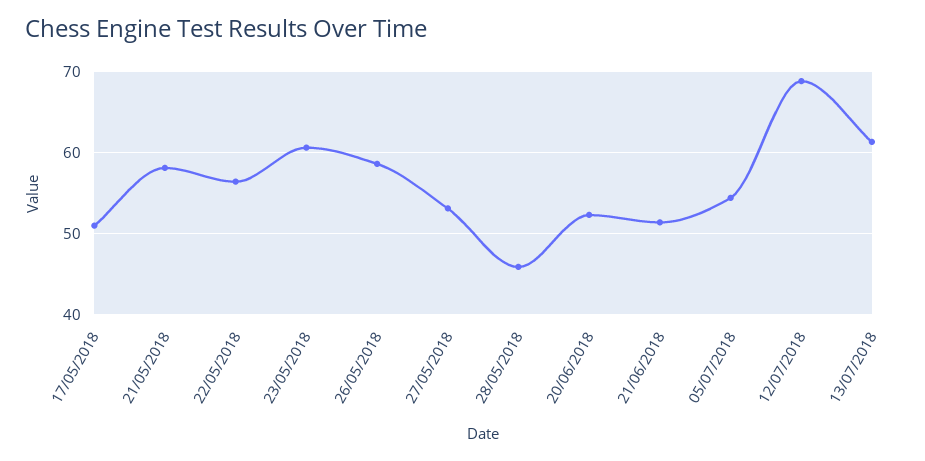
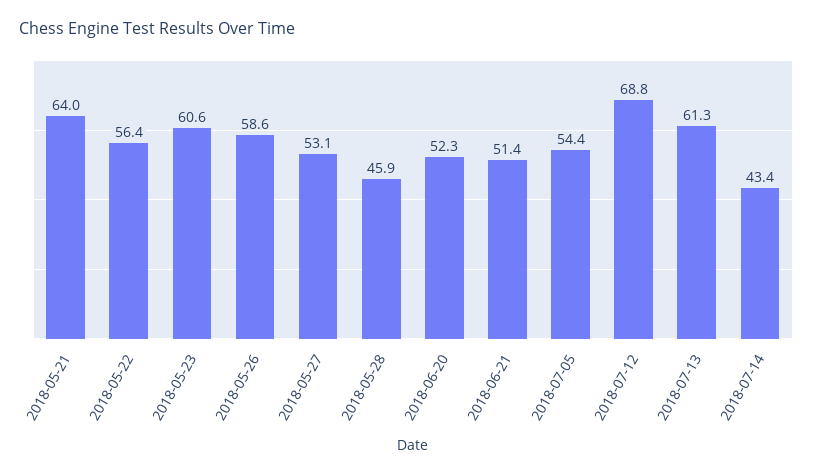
17/05/2018: 51 -> none
21/05/2018: 58 -> 64
2018-07-14: none -> 43.4

